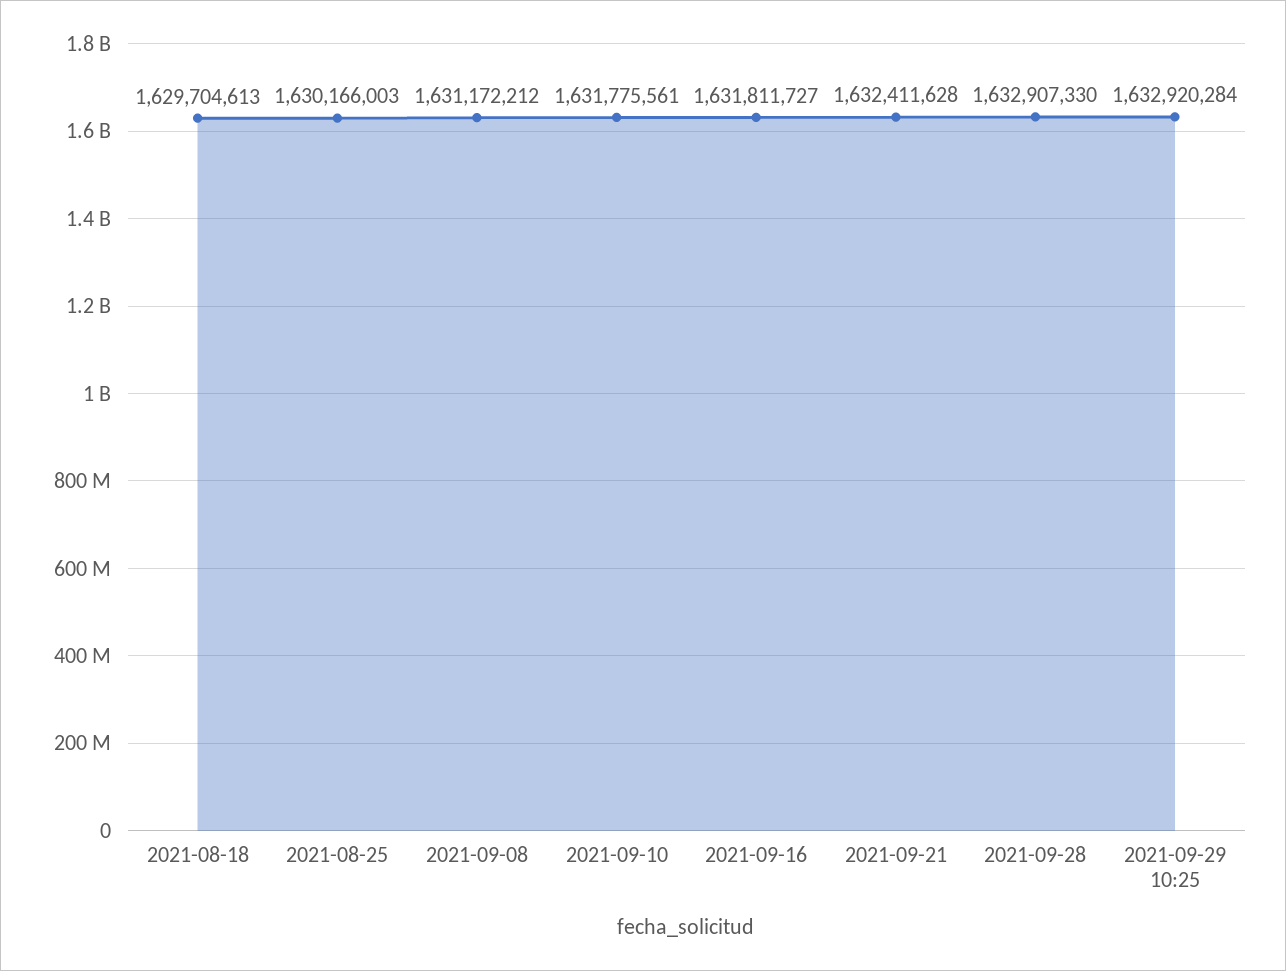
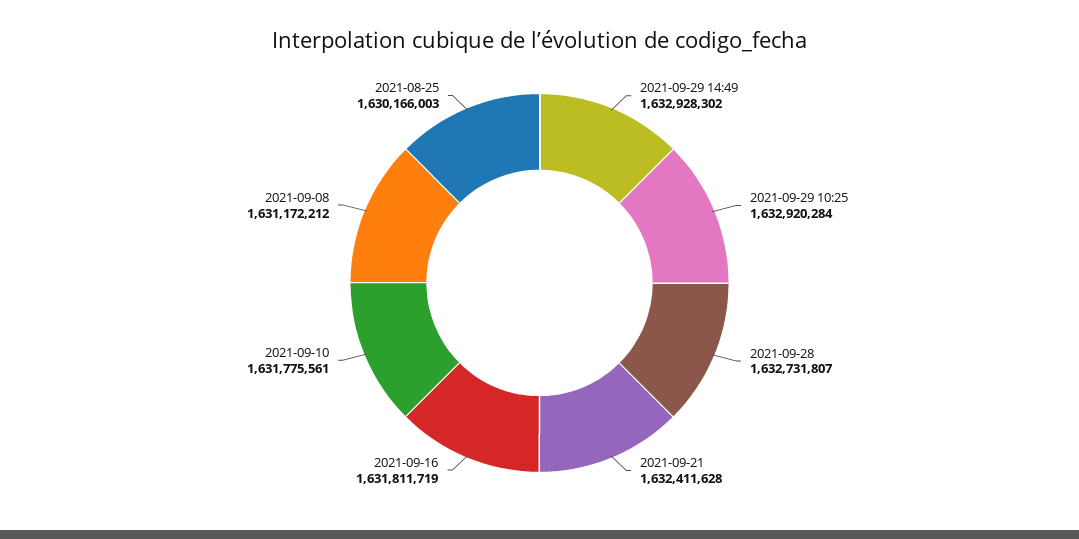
2021-08-18: 1629704613 -> none
2021-09-16: 1631811727 -> 1631811719
2021-09-28: 1632907330 -> 1632731807
2021-09-29 14:49: none -> 1632928302

